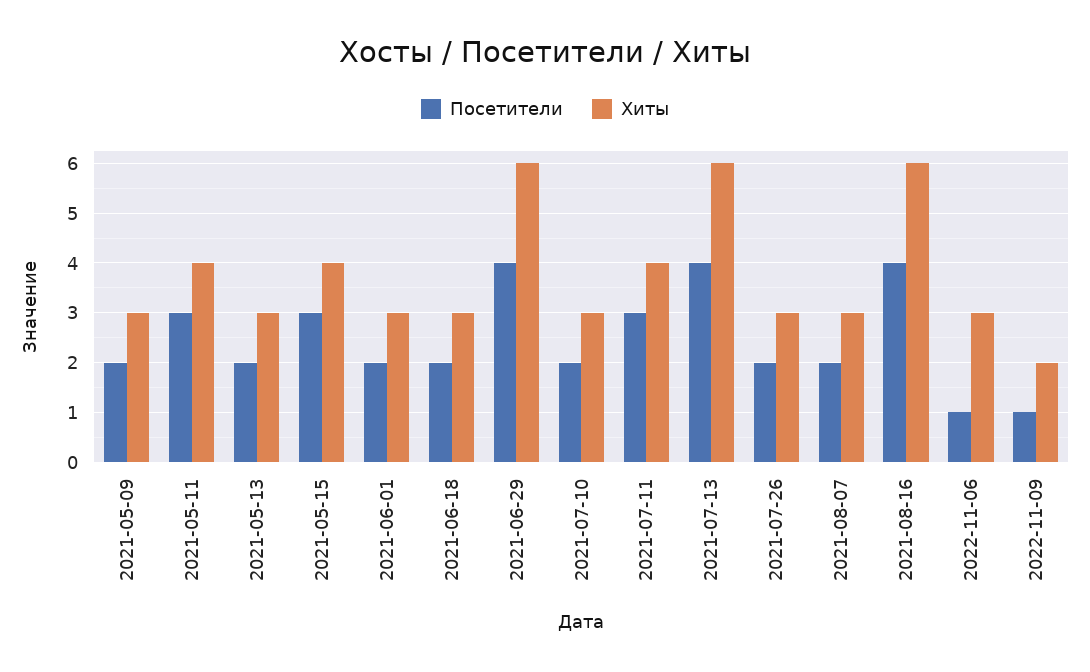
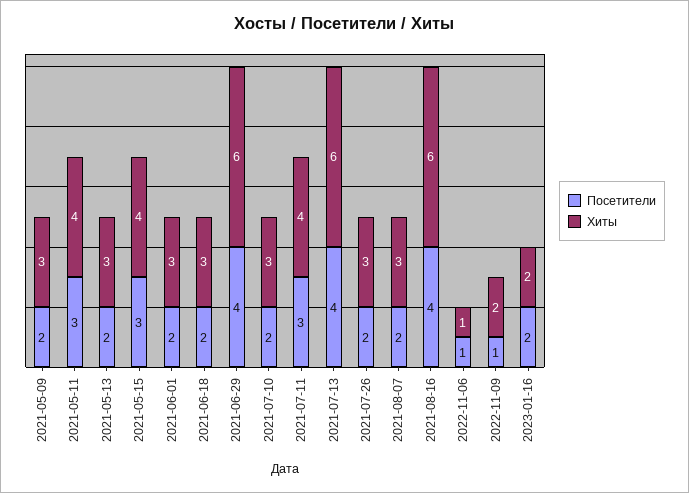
Хиты, 2022-11-06: 3 -> 1
Посетители, 2023-01-16: none -> 2
Хиты, 2023-01-16: none -> 2

